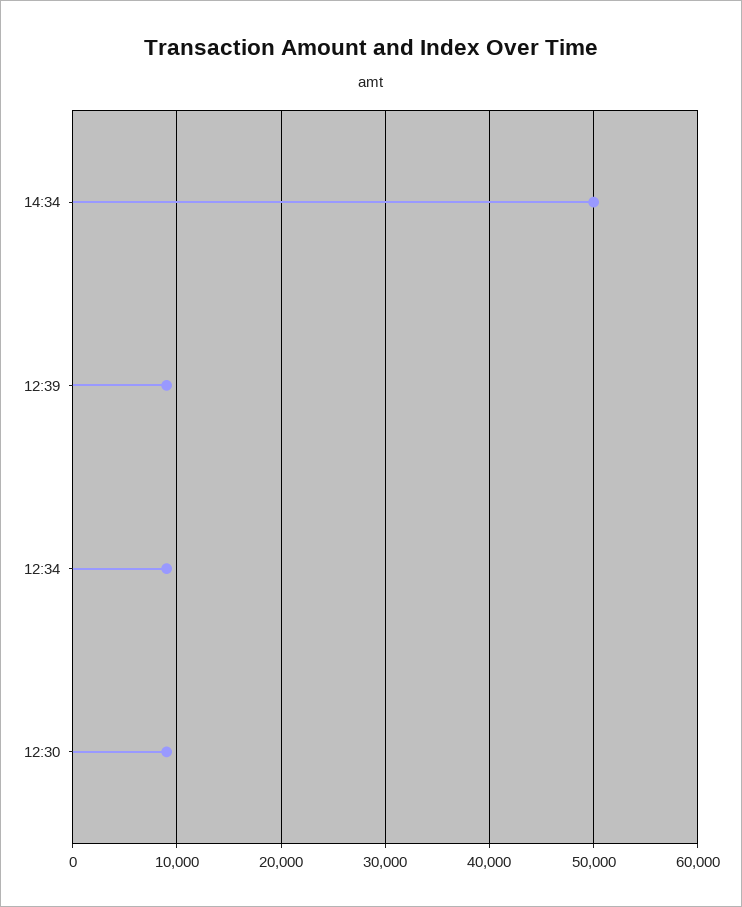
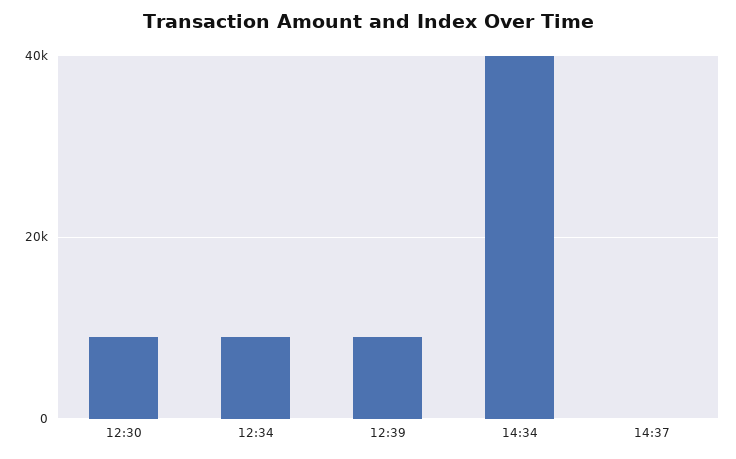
14:34: 50000 -> 40000
14:37: none -> 0

